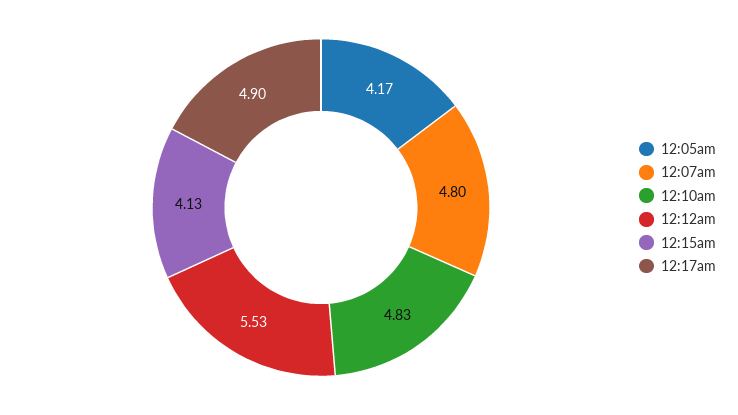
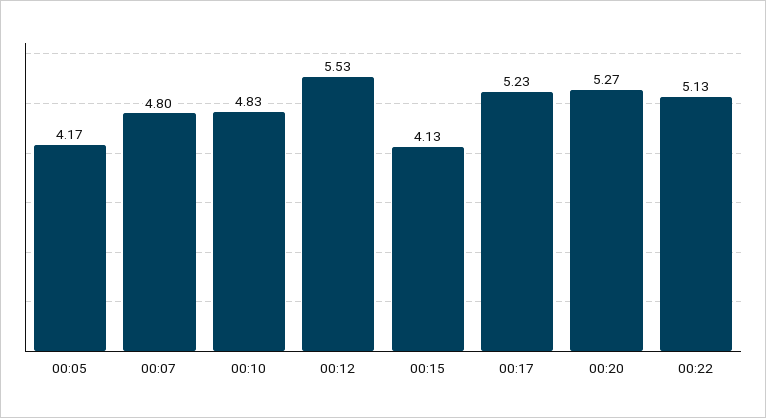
12:17am: 4.9 -> 5.23
00:20: none -> 5.27
00:22: none -> 5.13

